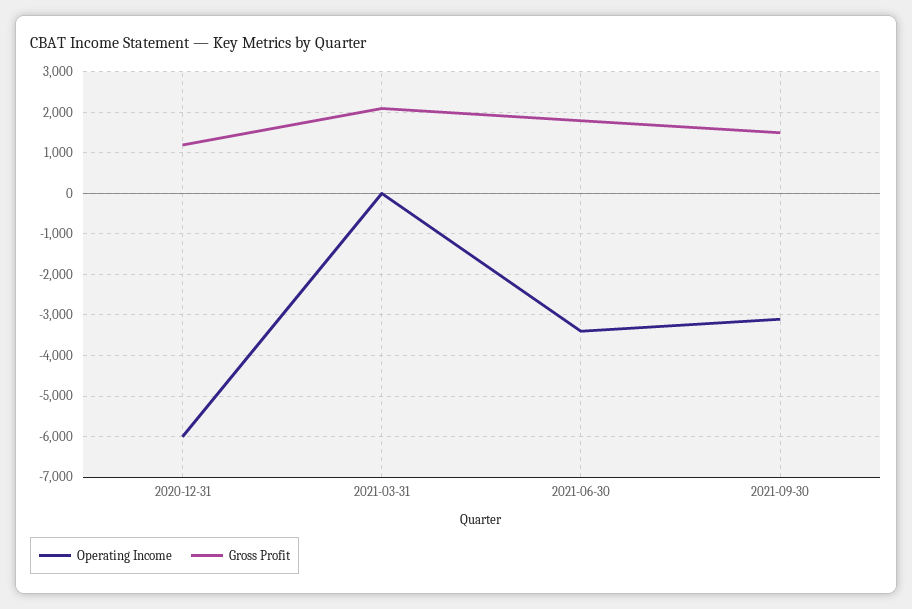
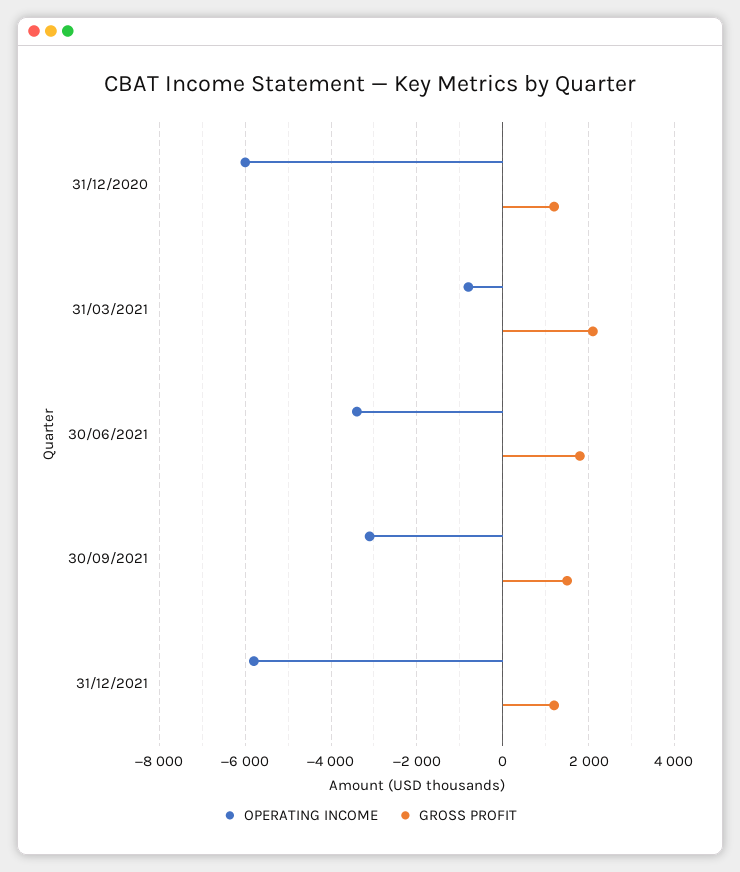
Operating Income, 2021-03-31: 0 -> -800
Operating Income, 31/12/2021: none -> -5800
Gross Profit, 31/12/2021: none -> 1200

